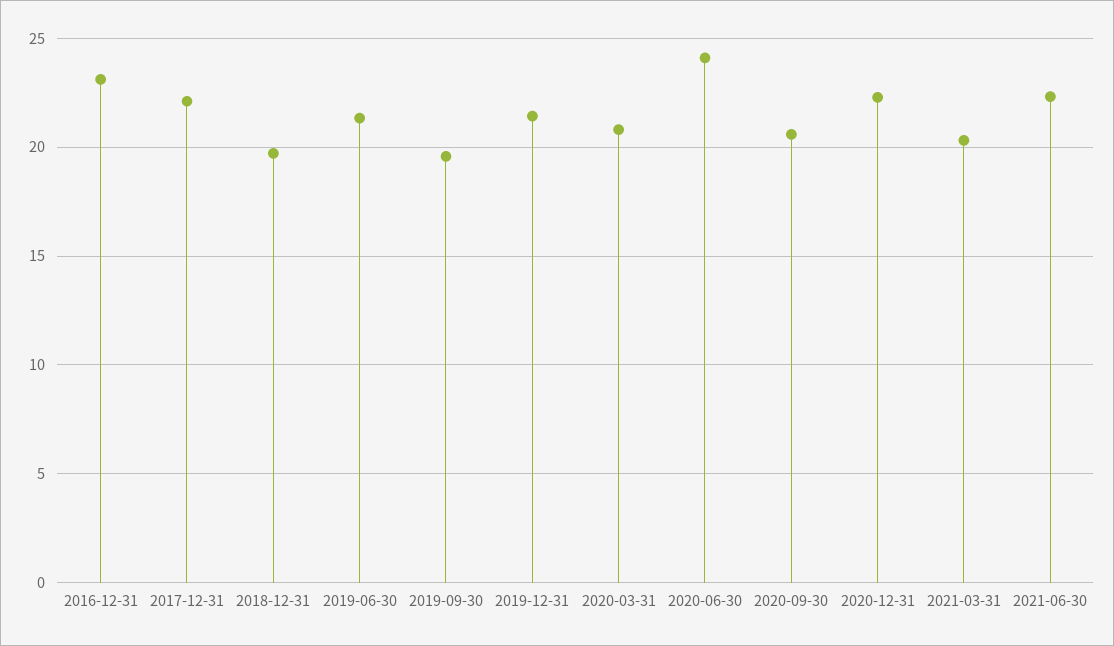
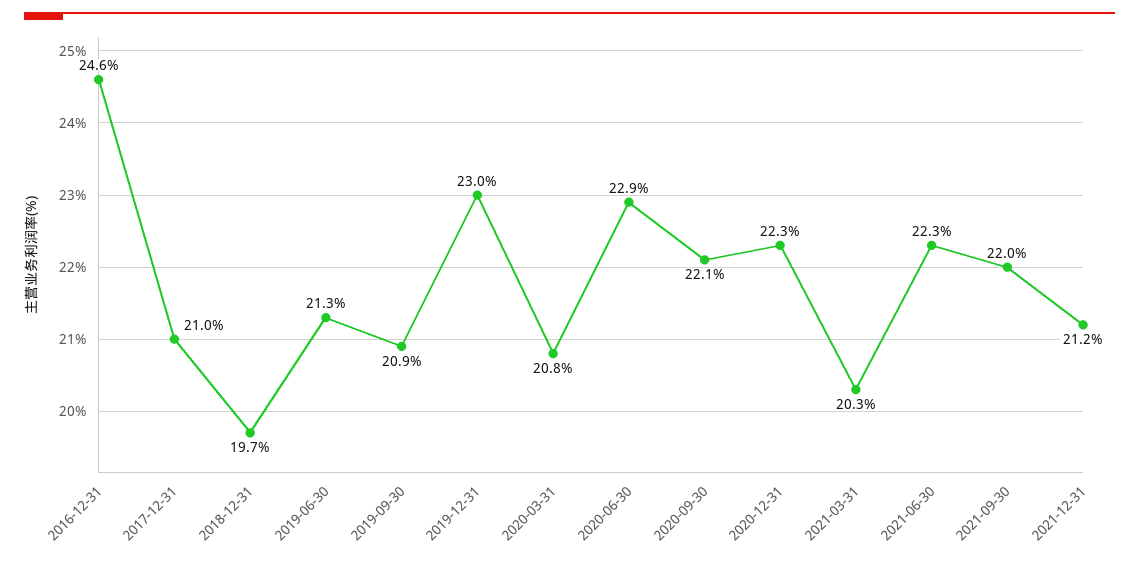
2016-12-31: 23 -> 24.6
2017-12-31: 22 -> 21
2019-09-30: 19.5 -> 20.9
2019-12-31: 21.5 -> 23
2020-06-30: 24 -> 22.9
2020-09-30: 20.5 -> 22.1
2021-09-30: none -> 22
2021-12-31: none -> 21.2

